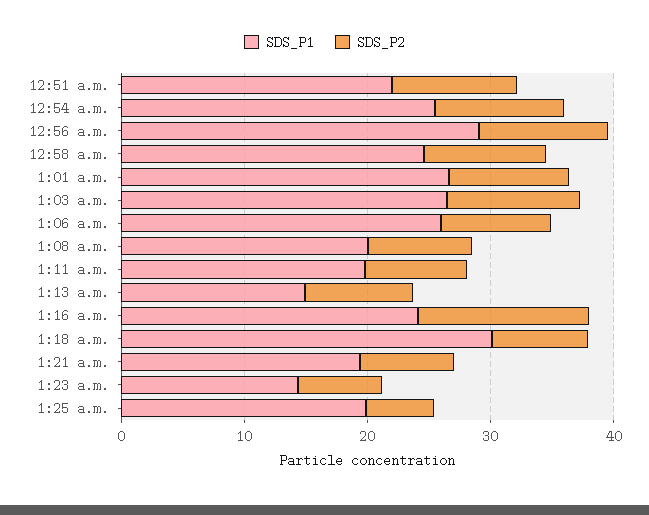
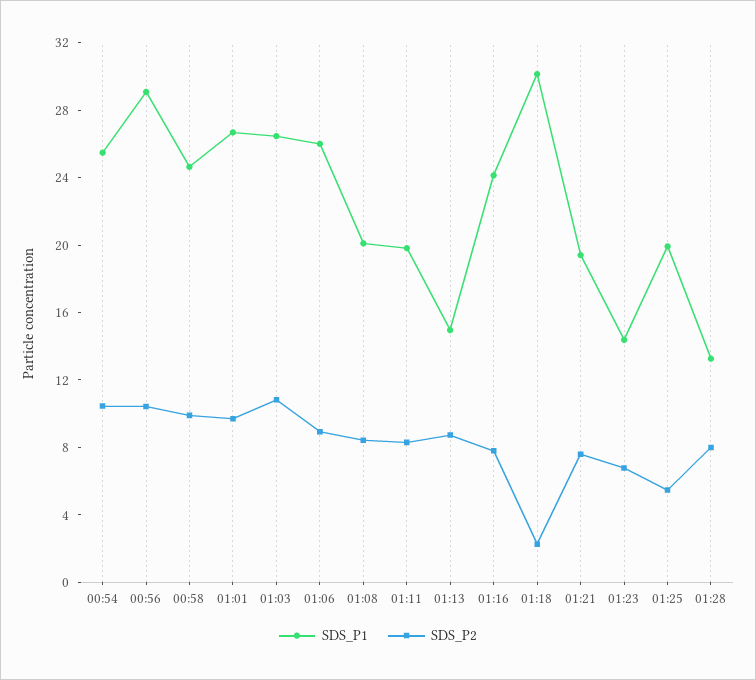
SDS_P1, 12:51 a.m.: 22 -> none
SDS_P2, 12:51 a.m.: 10 -> none
SDS_P2, 1:16 a.m.: 14 -> 8
SDS_P2, 1:18 a.m.: 8 -> 2
SDS_P1, 01:28: none -> 13
SDS_P2, 01:28: none -> 8

